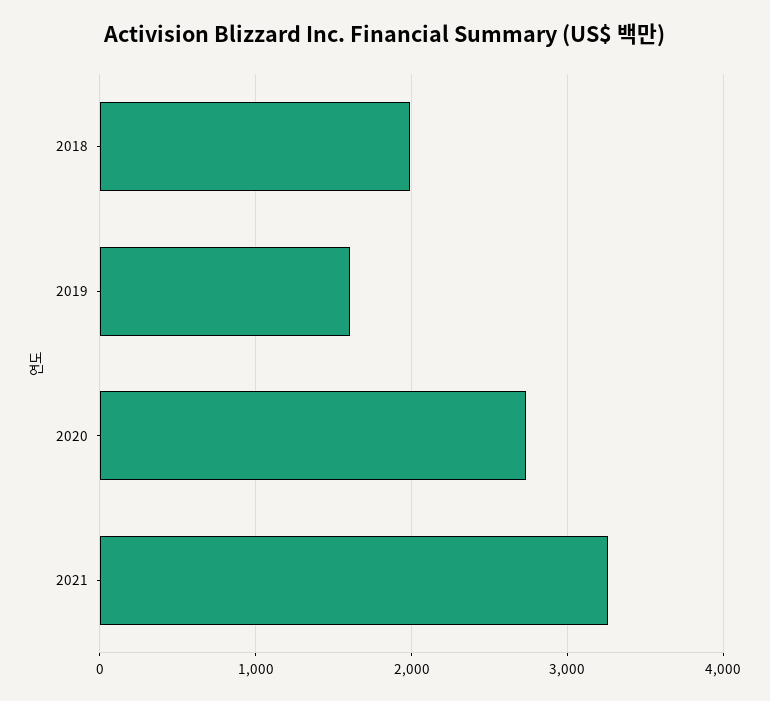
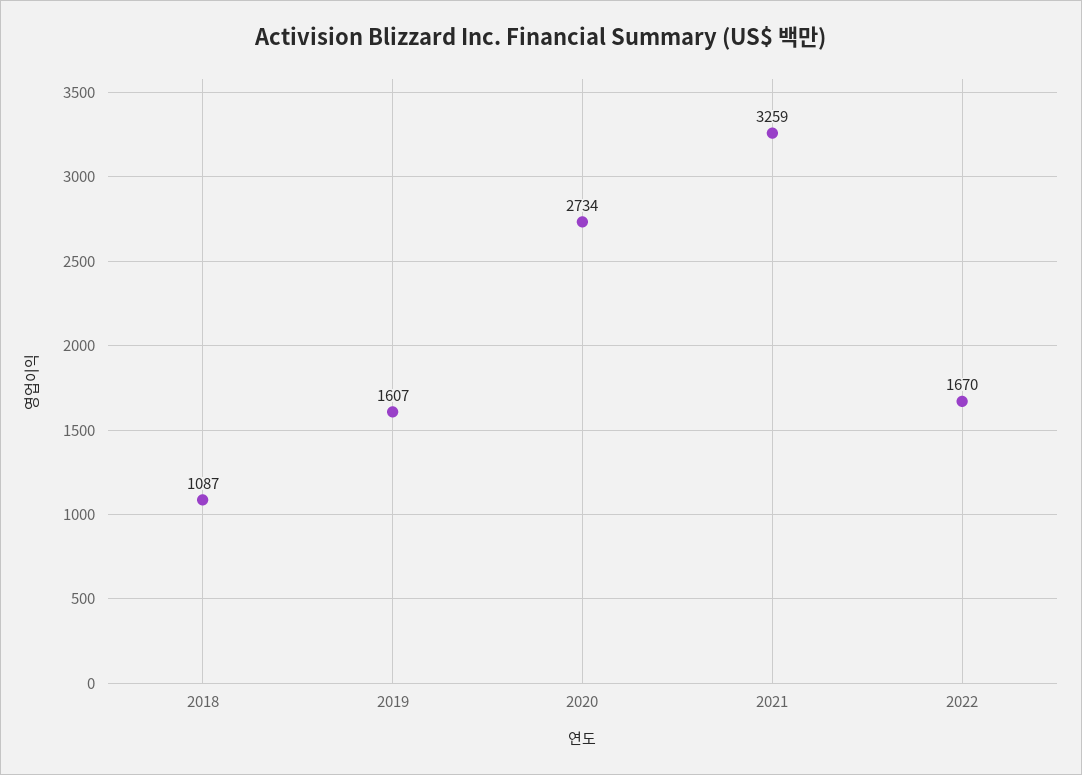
2018: 2000 -> 1087
2022: none -> 1670

